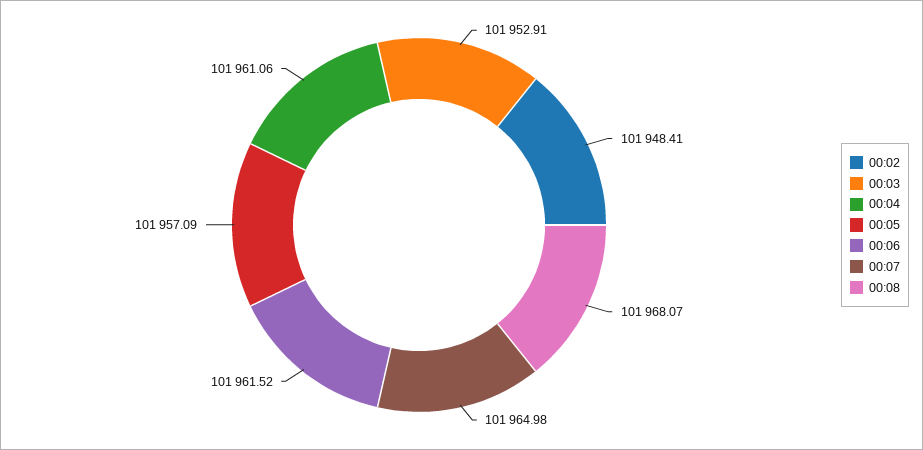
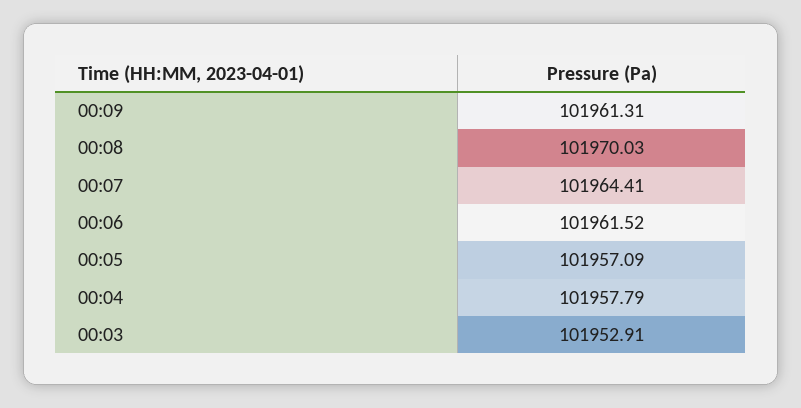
00:02: 101948.41 -> none
00:04: 101961.06 -> 101957.79
00:07: 101964.98 -> 101964.41
00:08: 101968.07 -> 101970.03
00:09: none -> 101961.31

